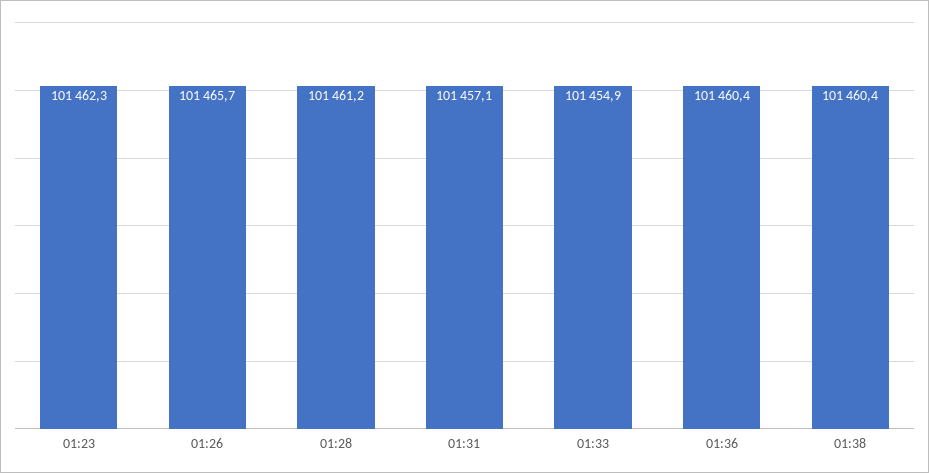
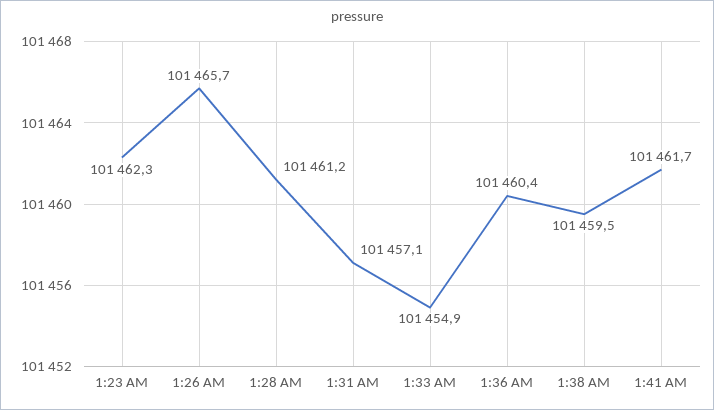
01:38: 101460.4 -> 101459.5
1:41 AM: none -> 101461.7

